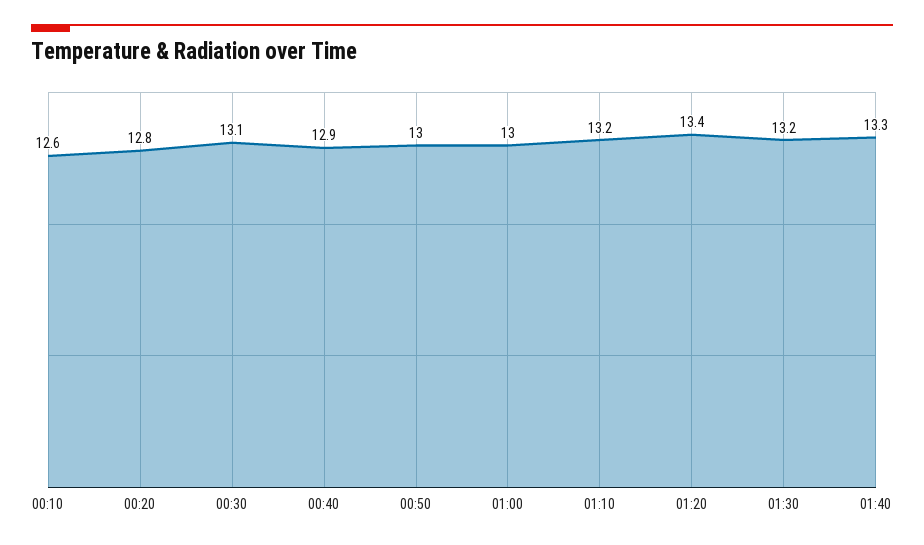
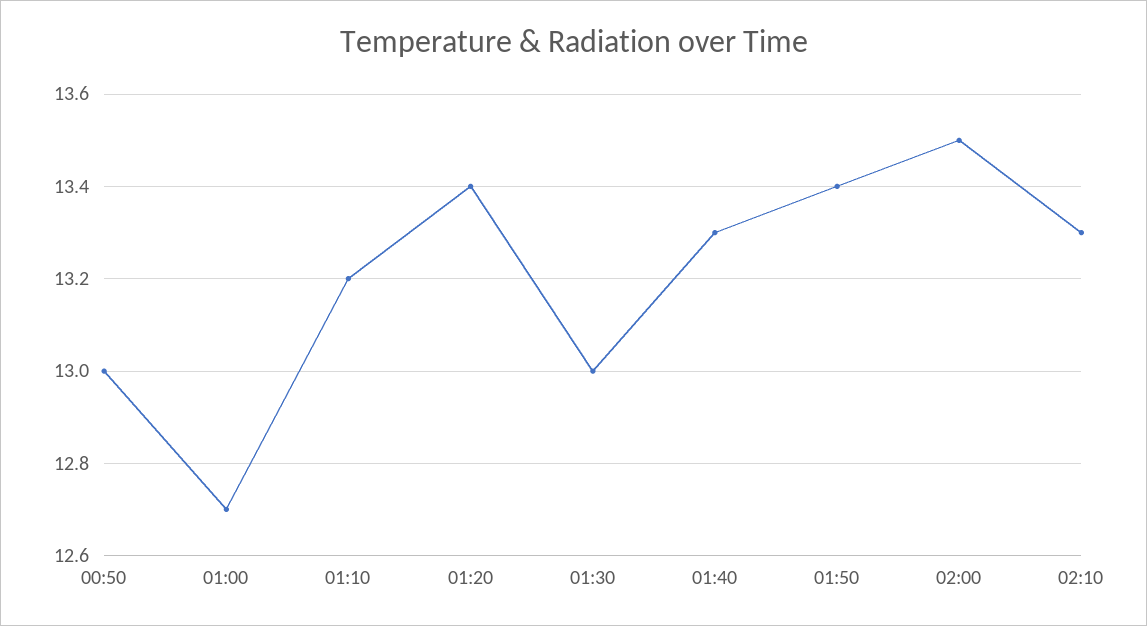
00:10: 12.6 -> none
00:20: 12.8 -> none
00:30: 13.1 -> none
00:40: 12.9 -> none
01:00: 13 -> 12.7
01:30: 13.2 -> 13
01:50: none -> 13.4
02:00: none -> 13.5
02:10: none -> 13.3

